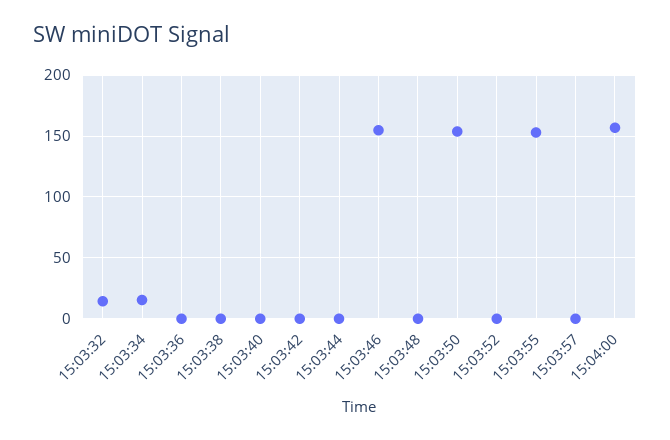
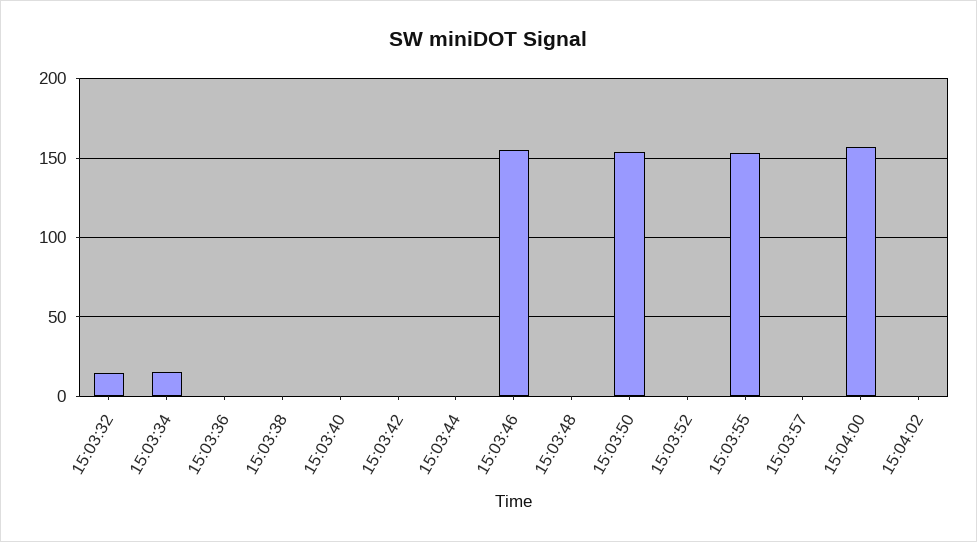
15:04:02: none -> 0

